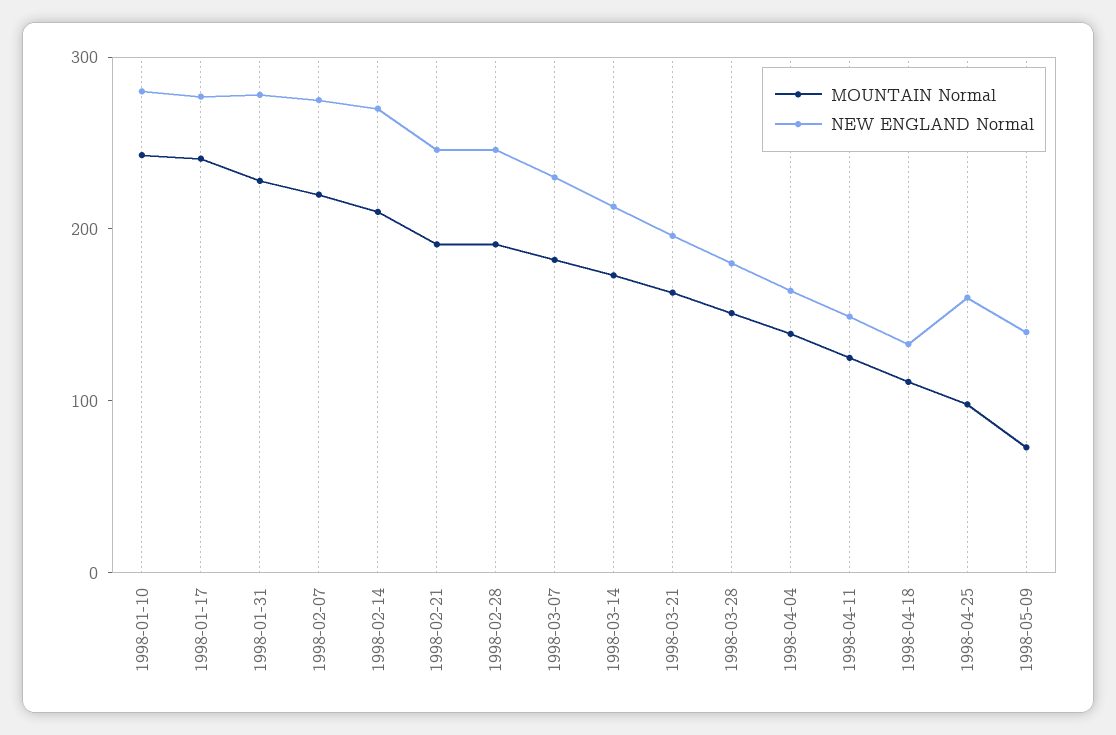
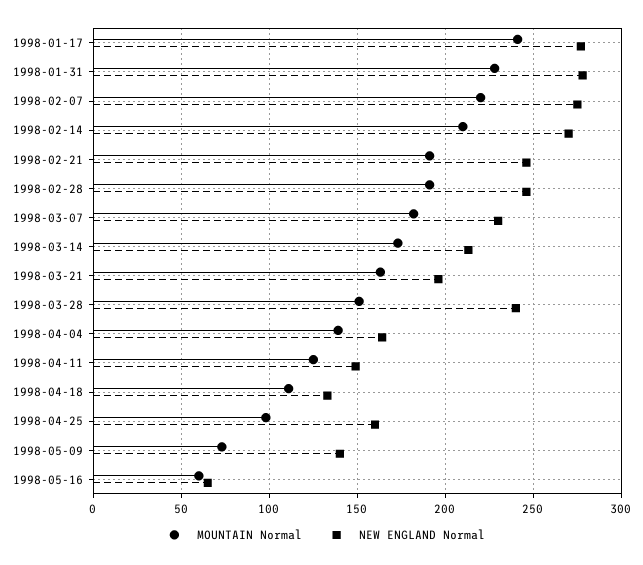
MOUNTAIN Normal, 1998-01-10: 240 -> none
NEW ENGLAND Normal, 1998-01-10: 280 -> none
NEW ENGLAND Normal, 1998-03-28: 180 -> 240
MOUNTAIN Normal, 1998-05-16: none -> 60
NEW ENGLAND Normal, 1998-05-16: none -> 65

